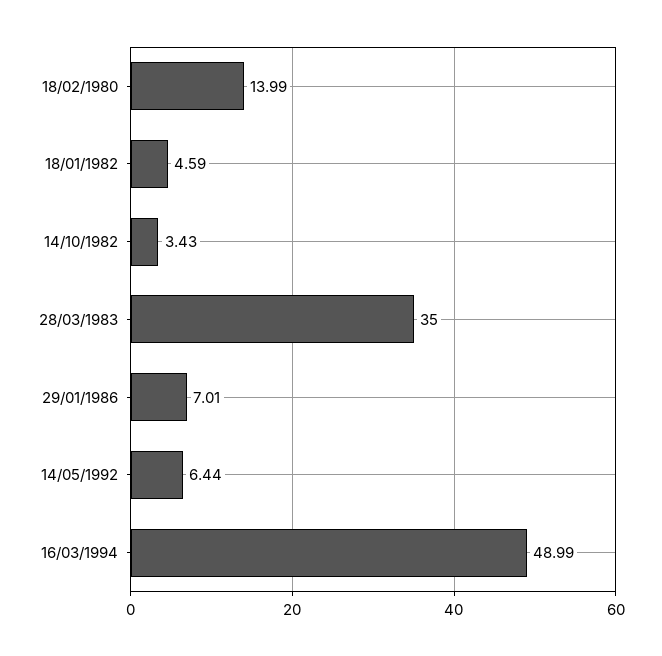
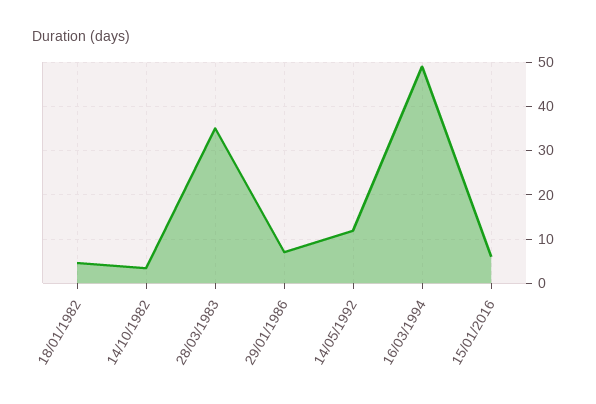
18/02/1980: 13.99 -> none
14/05/1992: 6.44 -> 12
15/01/2016: none -> 6

